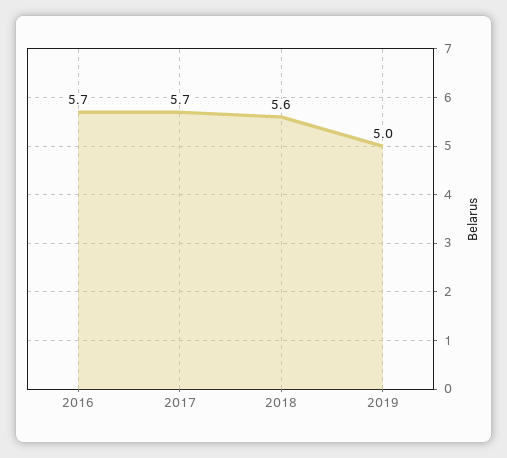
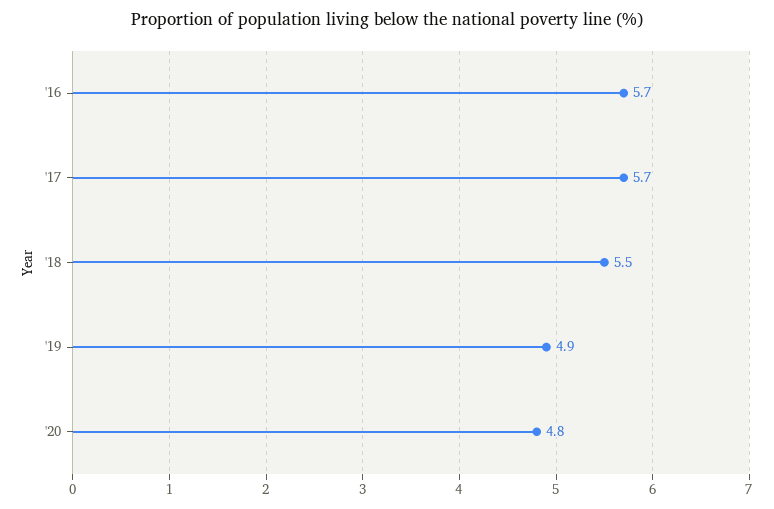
2018: 5.6 -> 5.5
2019: 5 -> 4.9
'20: none -> 4.8

